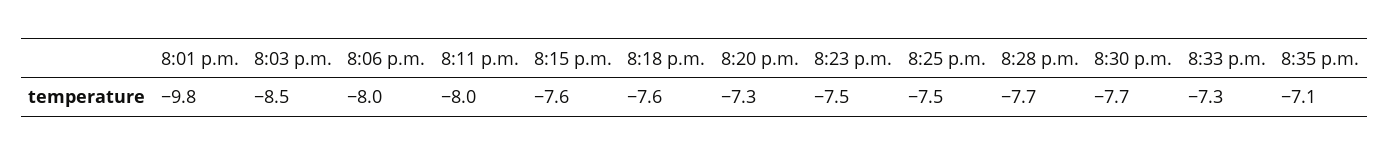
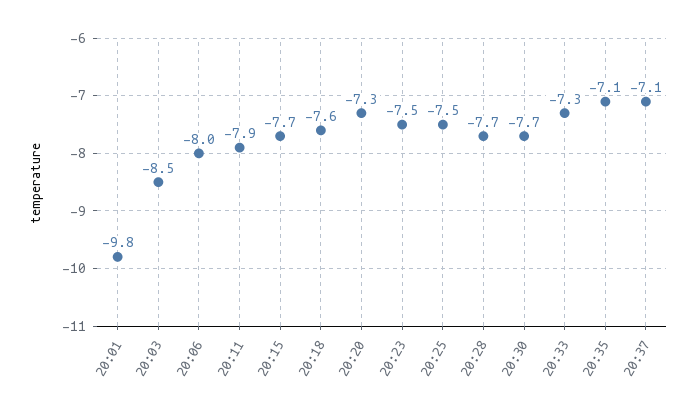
8:11 p.m.: -8 -> -7.9
8:15 p.m.: -7.6 -> -7.7
20:37: none -> -7.1

